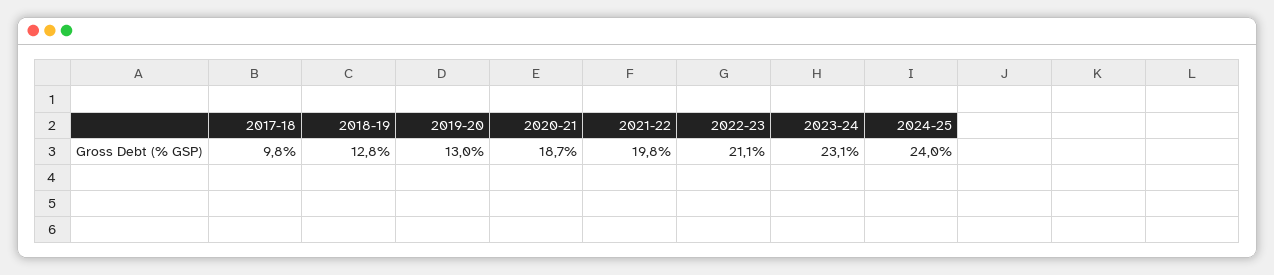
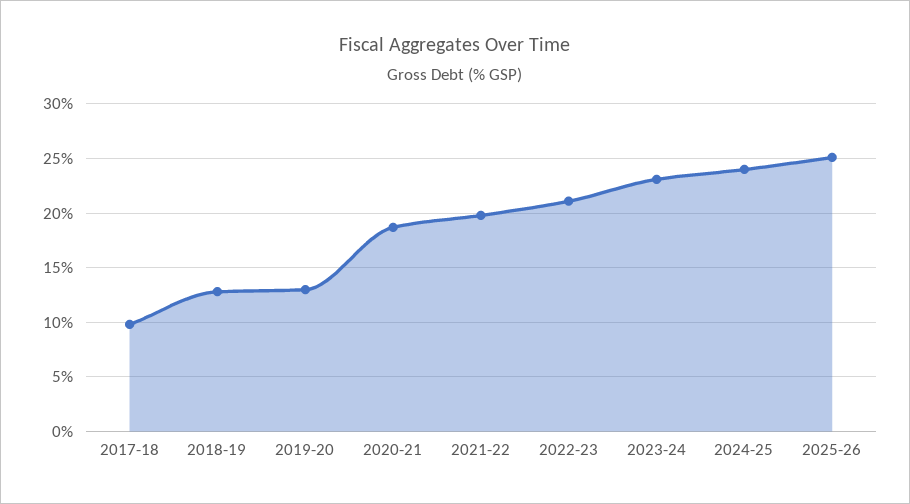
2025-26: none -> 25

